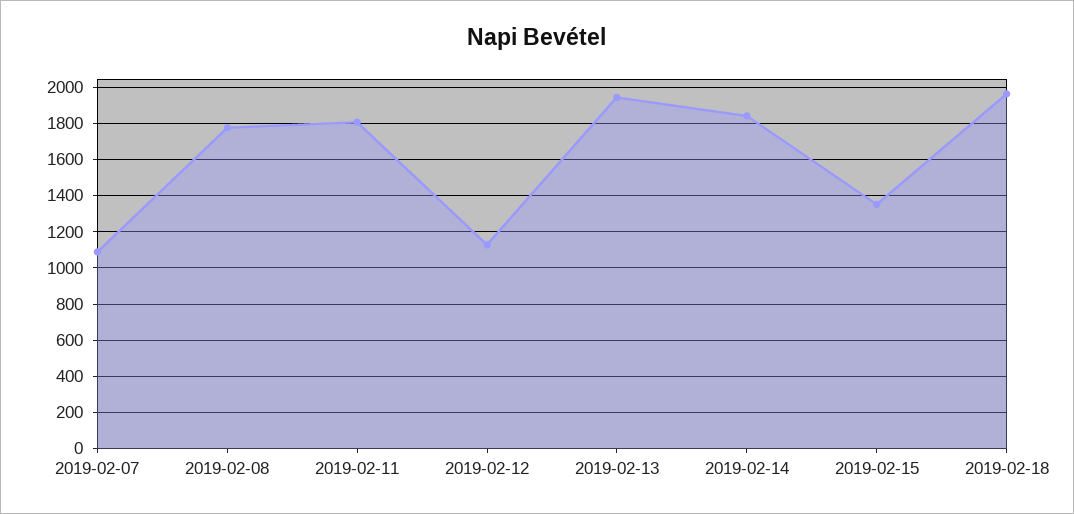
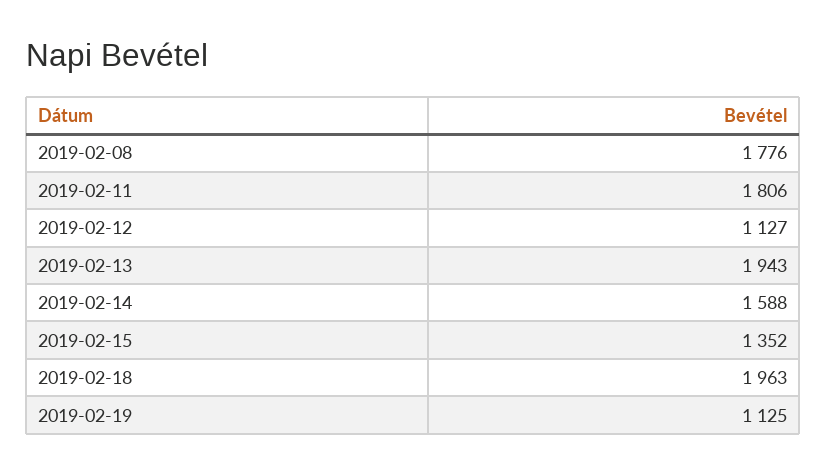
2019-02-07: 1100 -> none
2019-02-14: 1850 -> 1588
2019-02-19: none -> 1125

